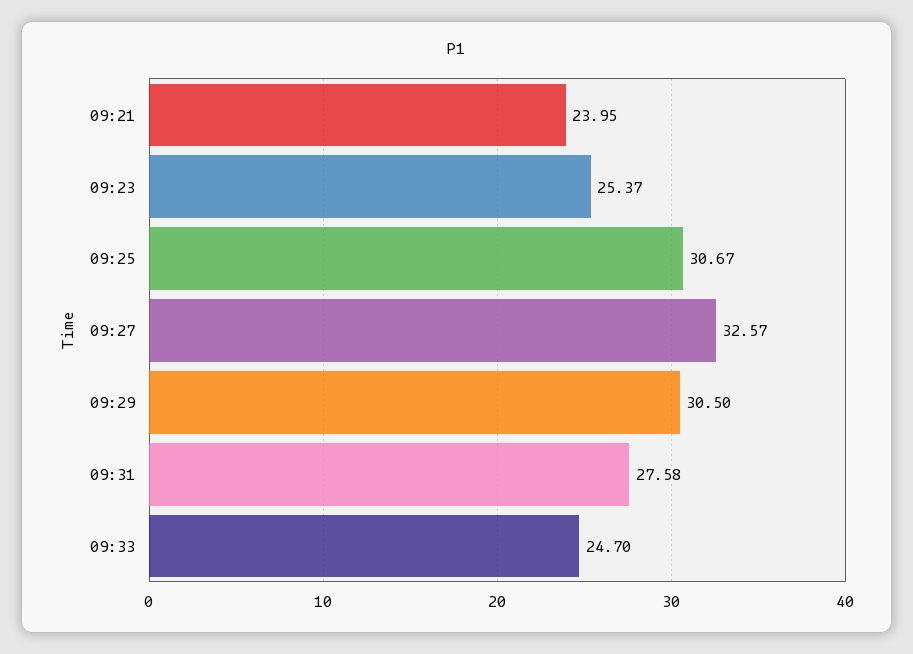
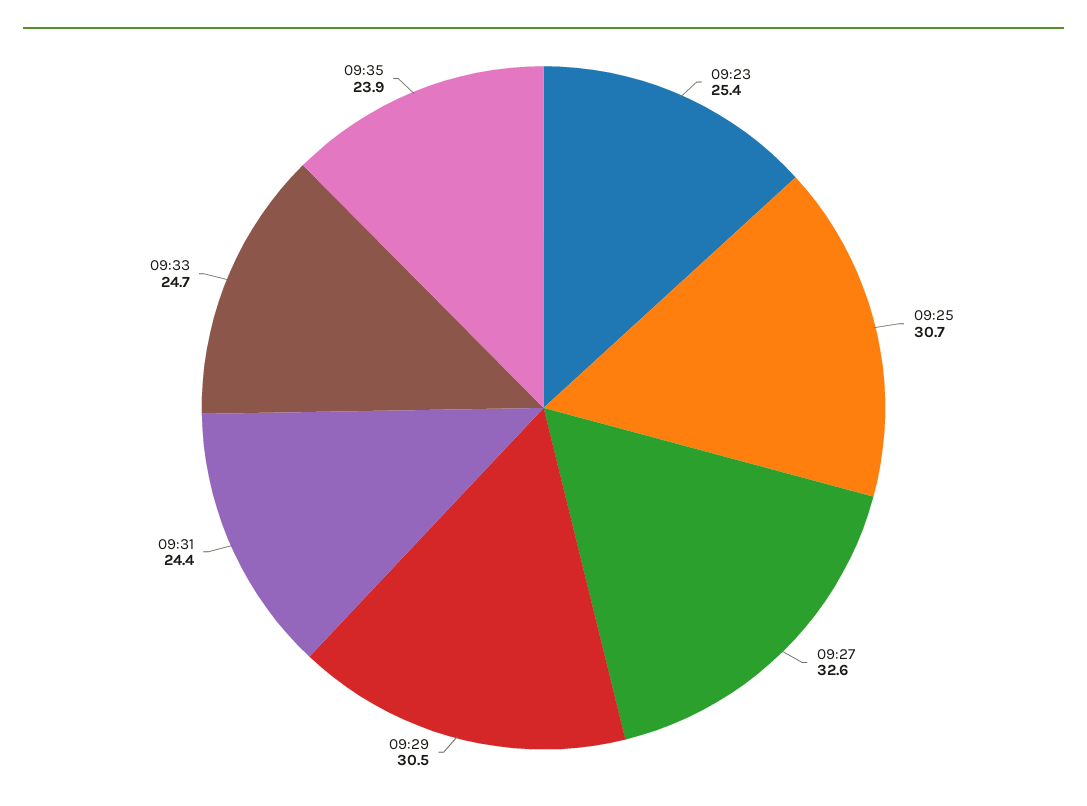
09:21: 23.95 -> none
09:31: 27.58 -> 24.4
09:35: none -> 23.9

